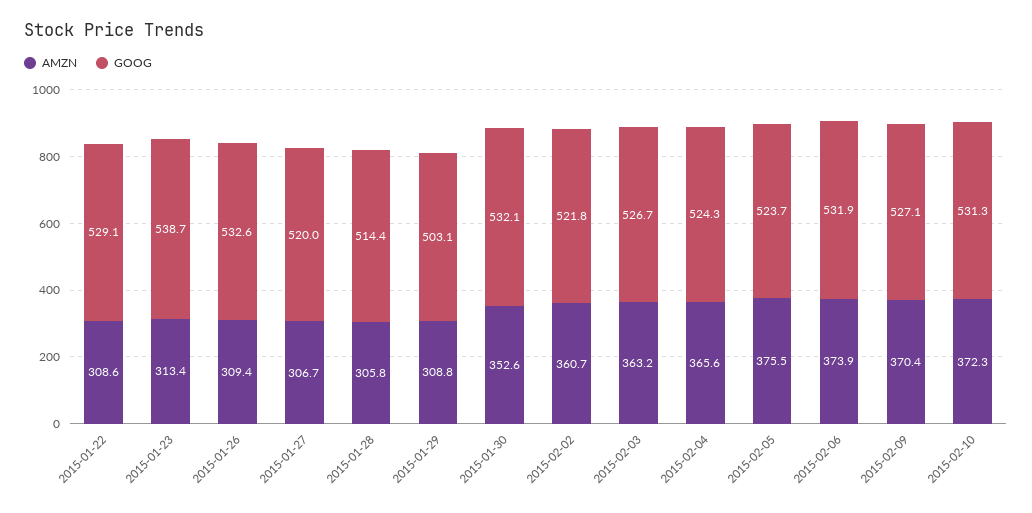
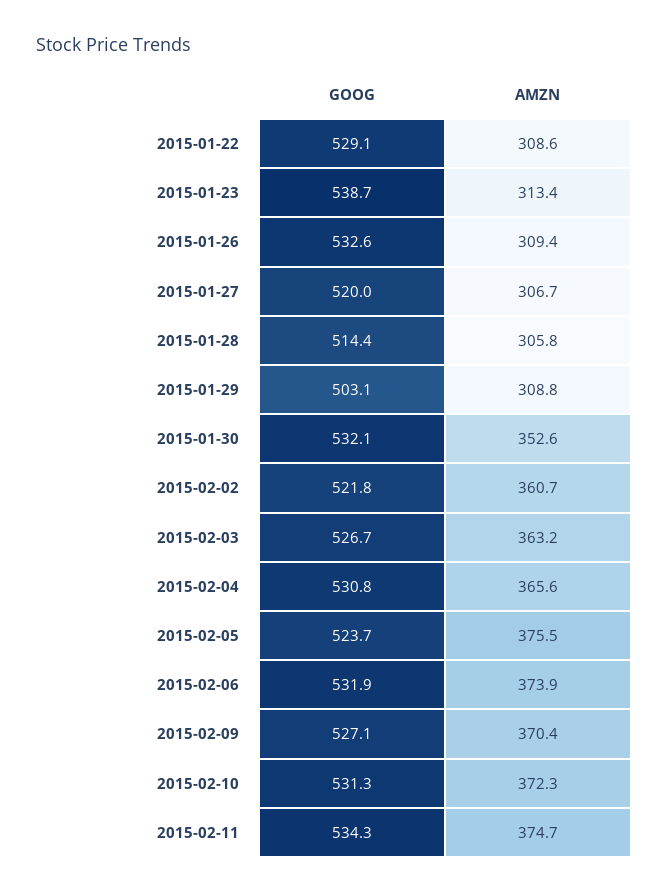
GOOG, 2015-02-04: 524.3 -> 530.8
GOOG, 2015-02-11: none -> 534.3
AMZN, 2015-02-11: none -> 374.7

